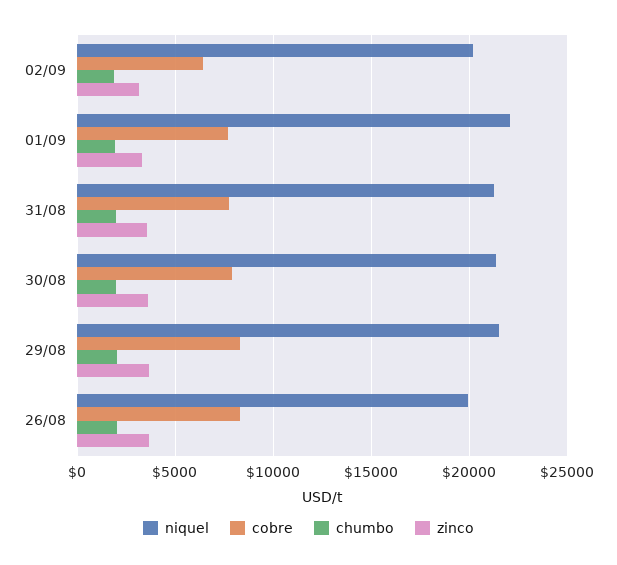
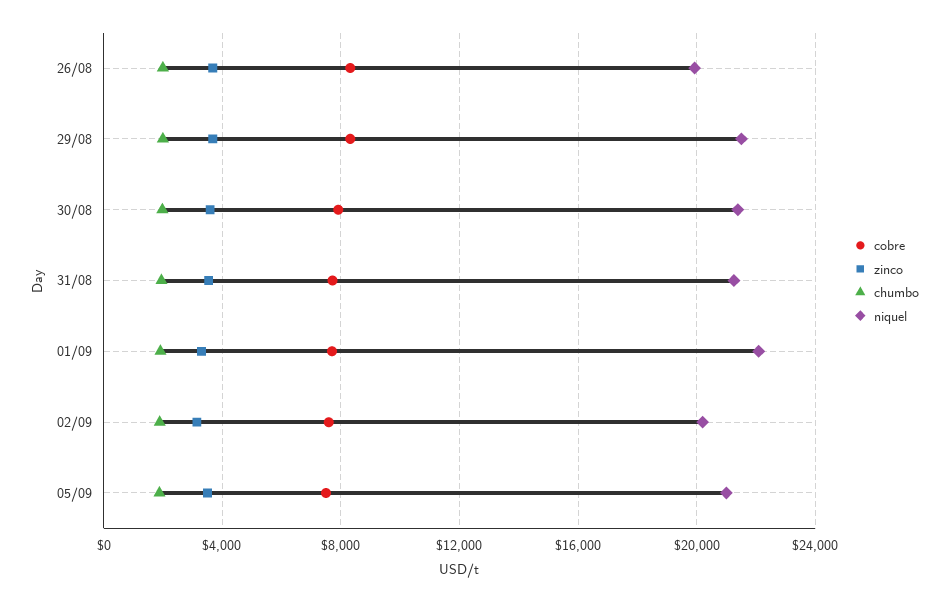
cobre, 02/09: 6500 -> 7500
cobre, 05/09: none -> 7500
zinco, 05/09: none -> 3500
chumbo, 05/09: none -> 2000
niquel, 05/09: none -> 21000

